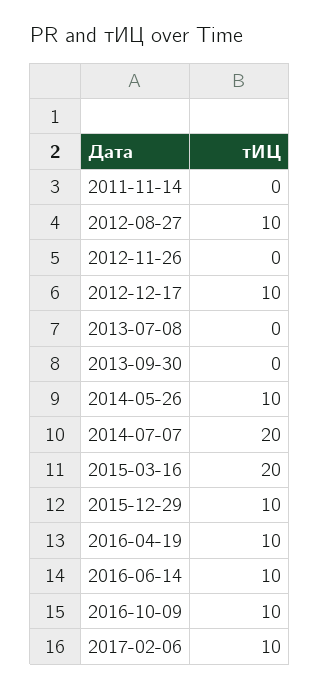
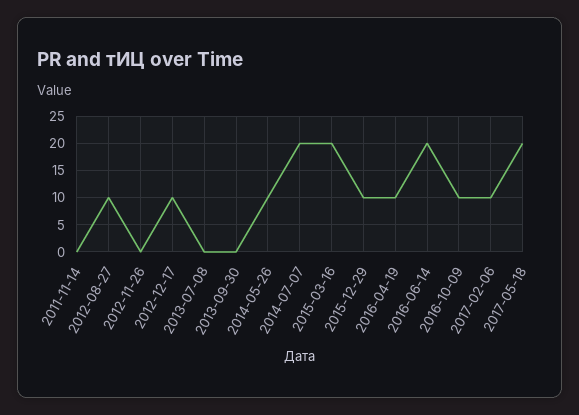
2016-06-14: 10 -> 20
2017-05-18: none -> 20

